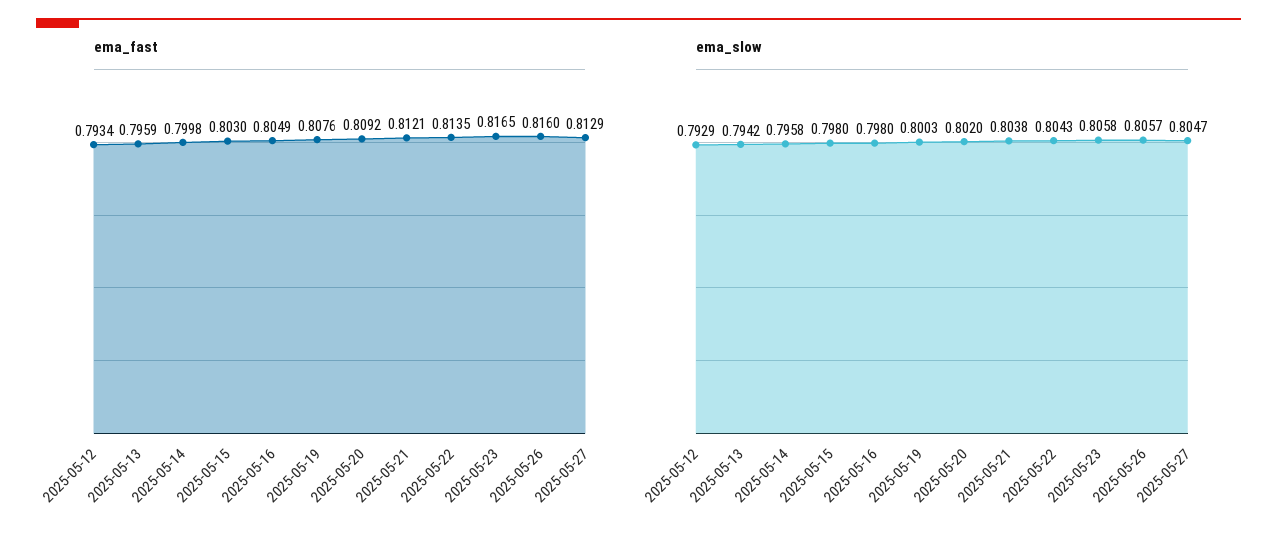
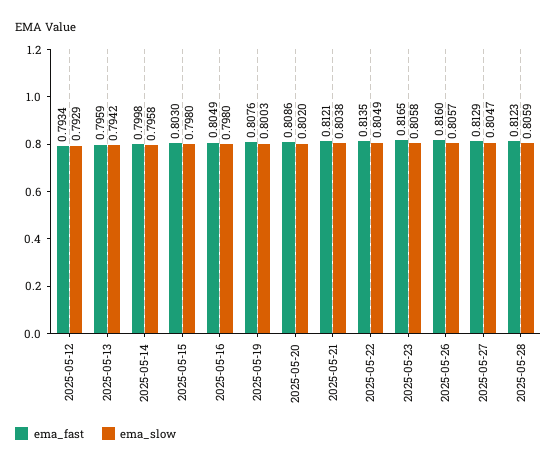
ema_fast, 2025-05-20: 0.8092 -> 0.8086
ema_slow, 2025-05-22: 0.8043 -> 0.8049
ema_fast, 2025-05-28: none -> 0.8123
ema_slow, 2025-05-28: none -> 0.8059

